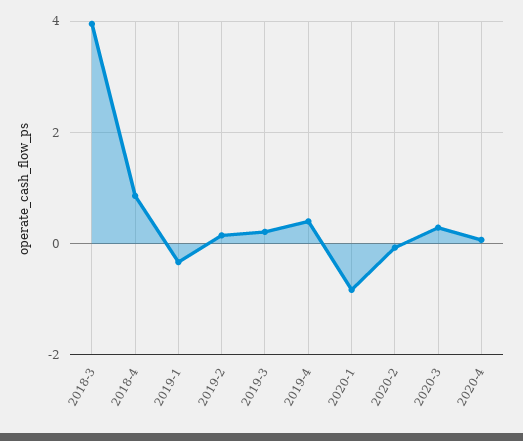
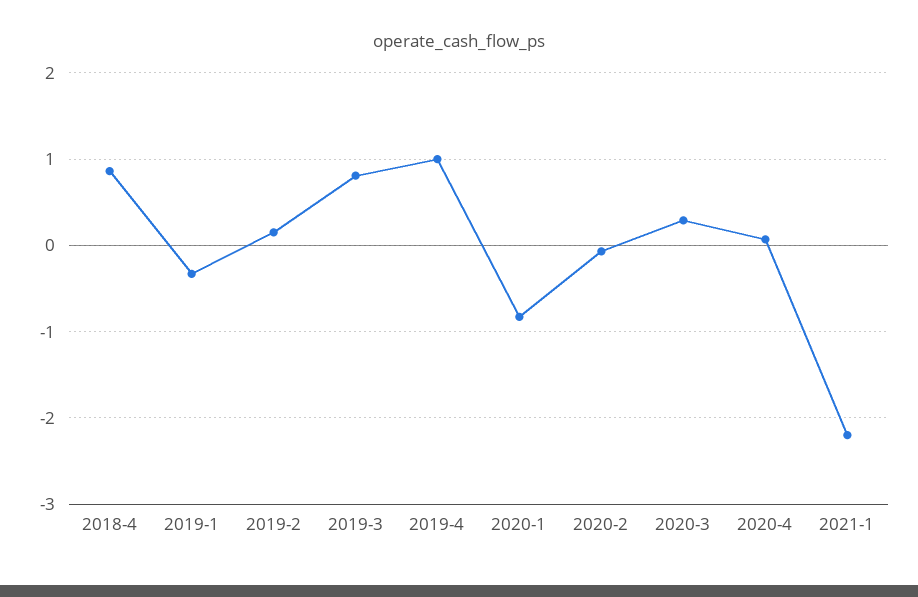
2018-3: 4 -> none
2019-3: 0.2 -> 0.8
2019-4: 0.4 -> 1
2021-1: none -> -2.2

